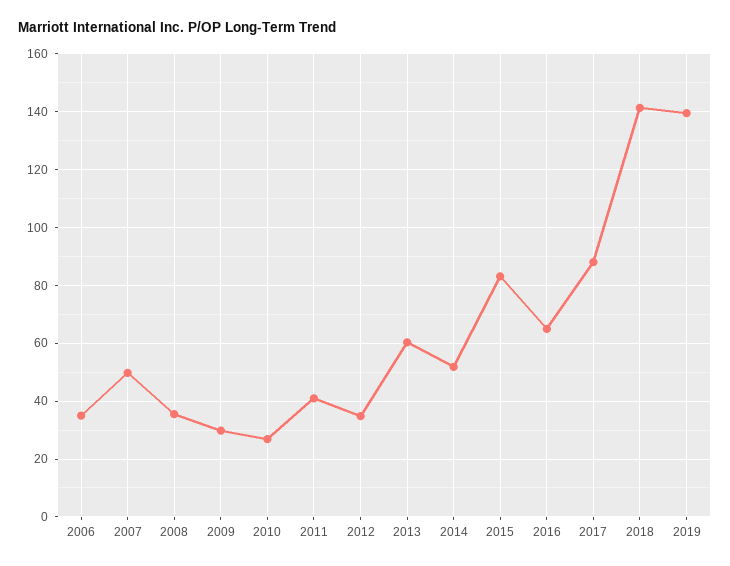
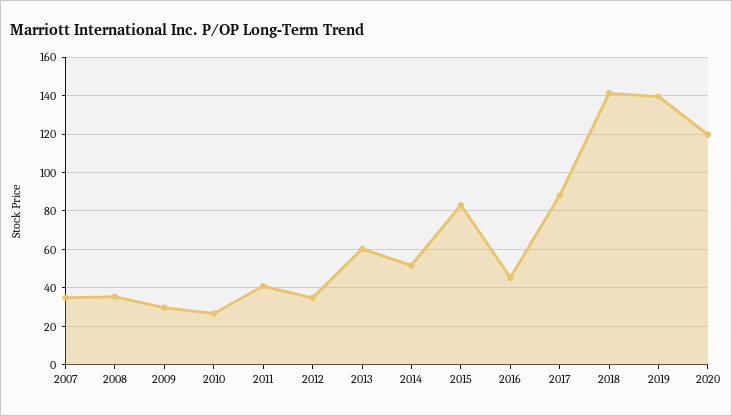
2006: 35 -> none
2007: 50 -> 35
2016: 65 -> 45
2020: none -> 120

